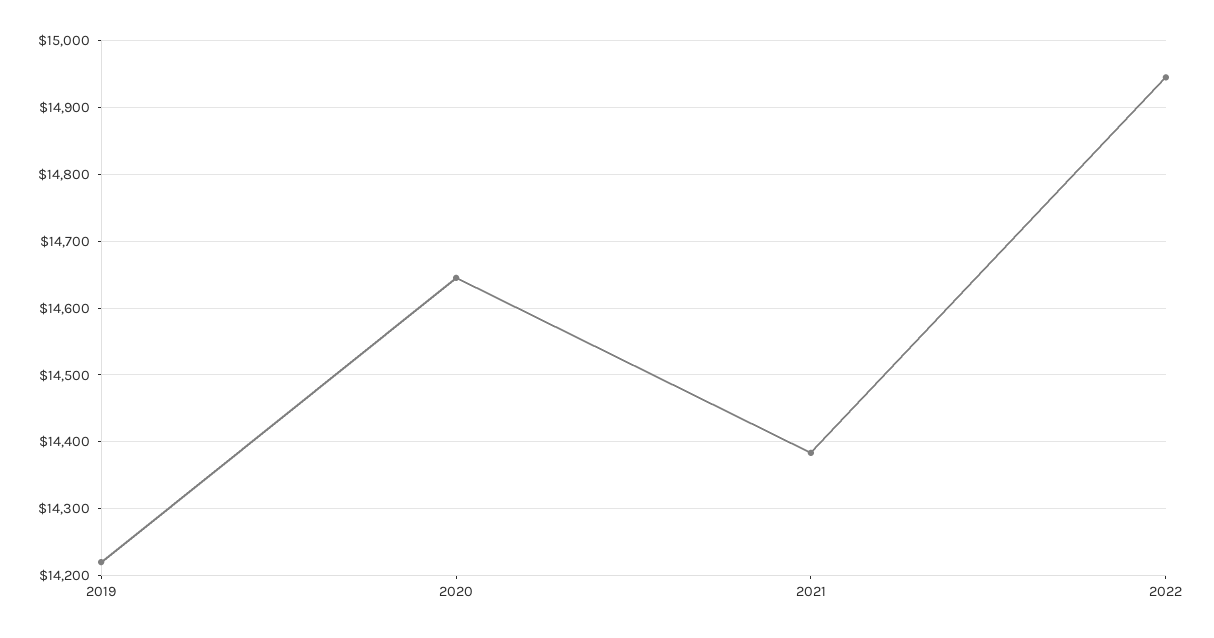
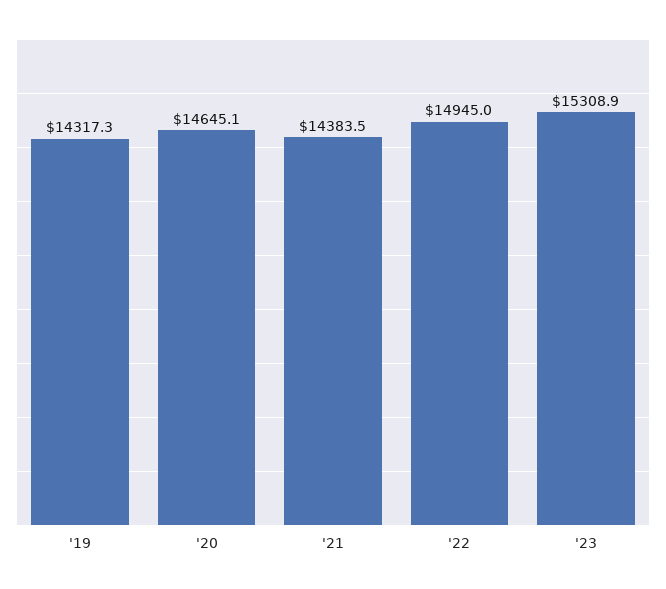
2019: 14220 -> 14317.3
'23: none -> 15308.9

